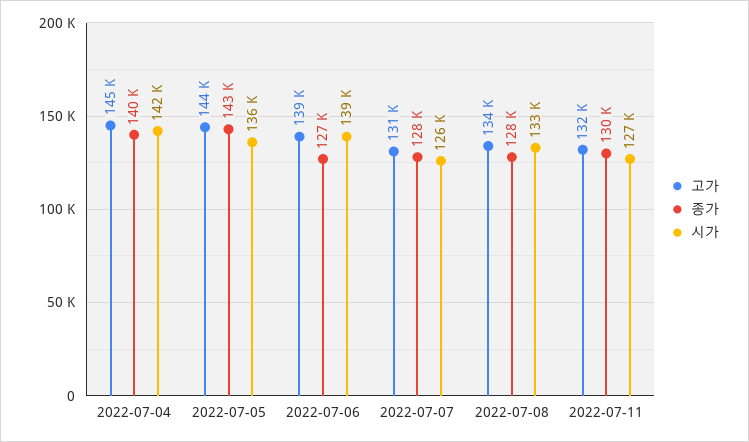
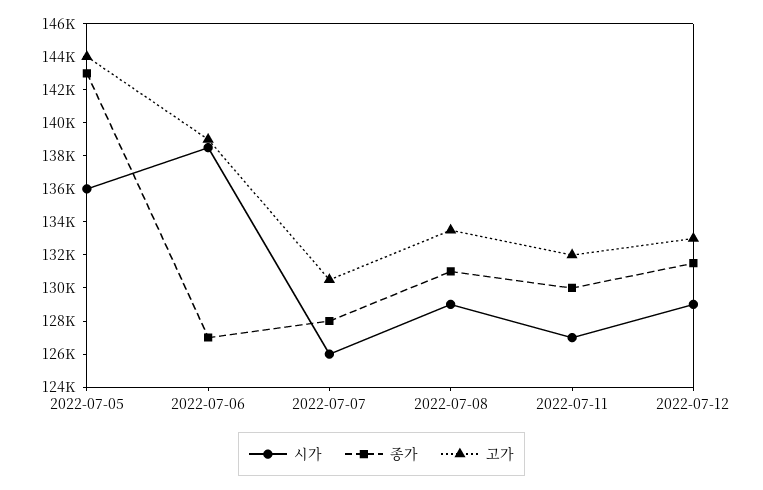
고가, 2022-07-04: 145000 -> none
종가, 2022-07-04: 140000 -> none
시가, 2022-07-04: 142000 -> none
종가, 2022-07-08: 128000 -> 131000
시가, 2022-07-08: 133000 -> 129000
시가, 2022-07-12: none -> 129000
종가, 2022-07-12: none -> 131500
고가, 2022-07-12: none -> 133000

